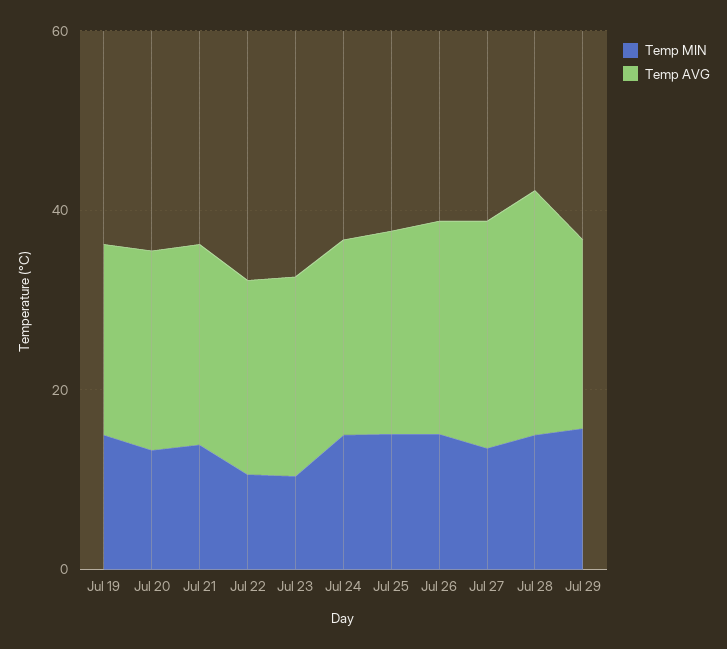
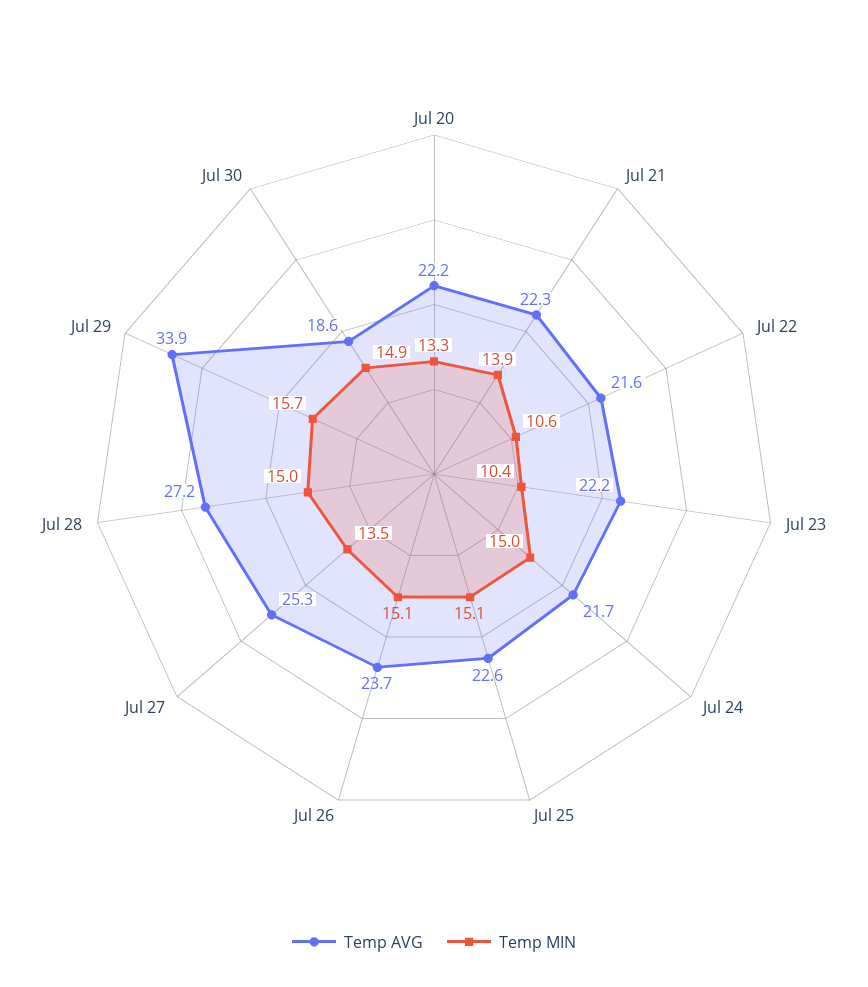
Temp MIN, Jul 19: 15 -> none
Temp AVG, Jul 19: 20 -> none
Temp AVG, Jul 29: 20 -> 33.9
Temp AVG, Jul 30: none -> 18.6
Temp MIN, Jul 30: none -> 14.9

